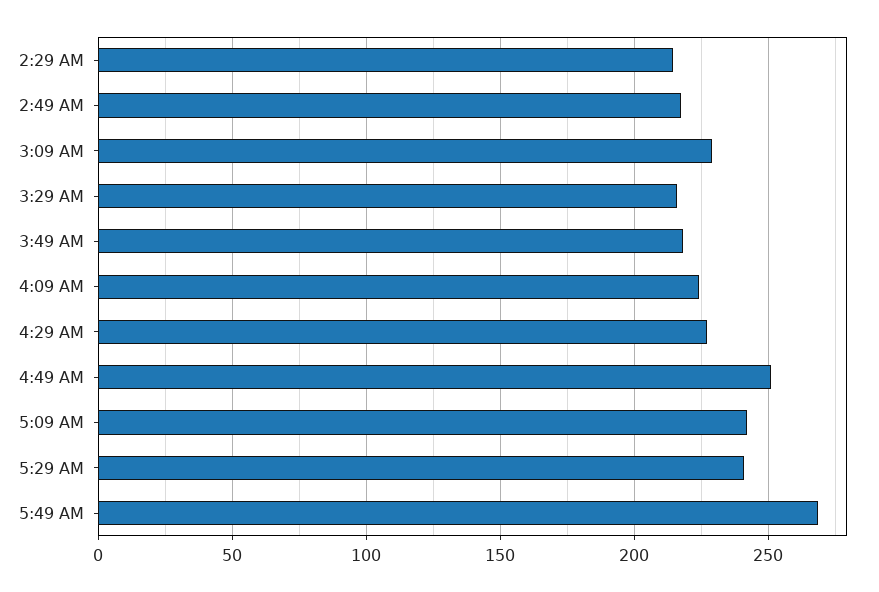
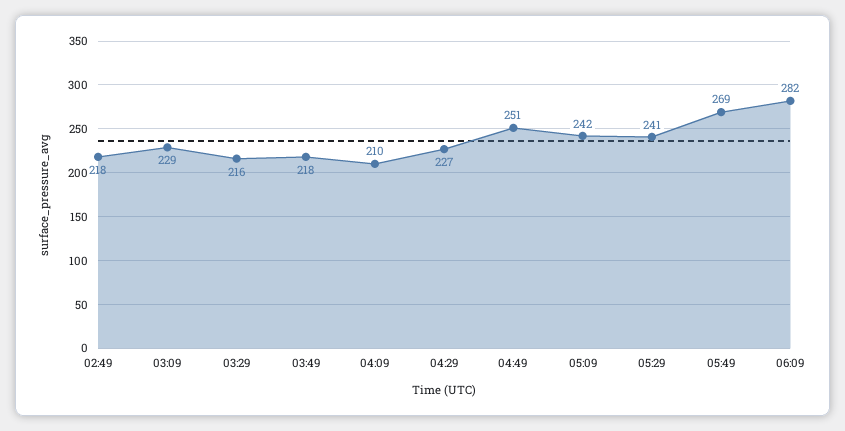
2:29 AM: 215 -> none
4:09 AM: 225 -> 210
06:09: none -> 282

